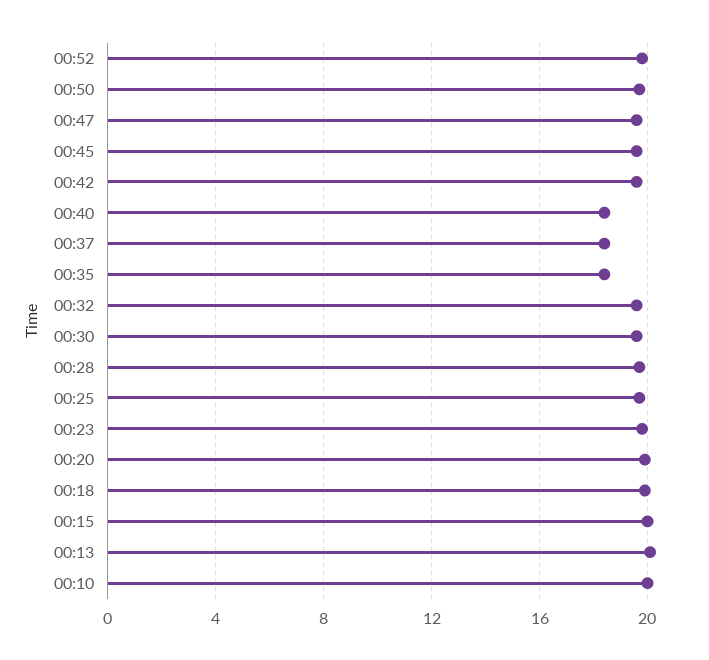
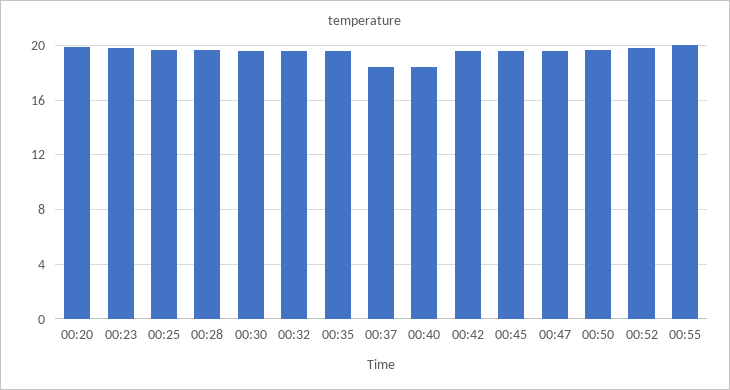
00:35: 18.5 -> 19.5
00:18: 20 -> none
00:15: 20 -> none
00:13: 20 -> none
00:10: 20 -> none
00:55: none -> 20

